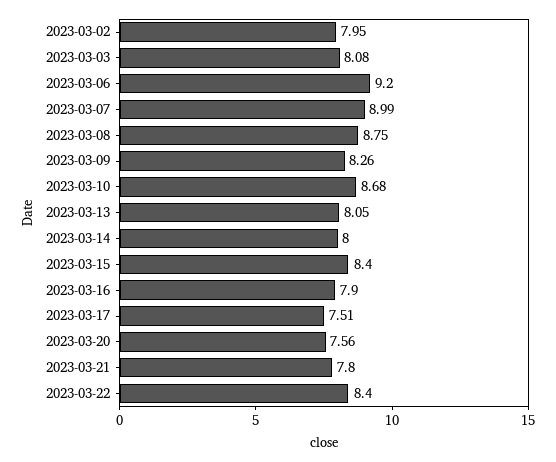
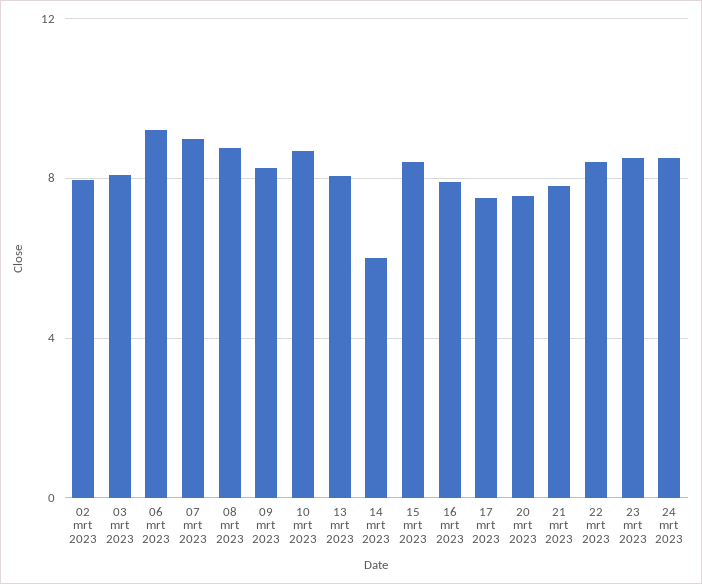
2023-03-14: 8 -> 6
23 mrt 2023: none -> 8.5
24 mrt 2023: none -> 8.5

